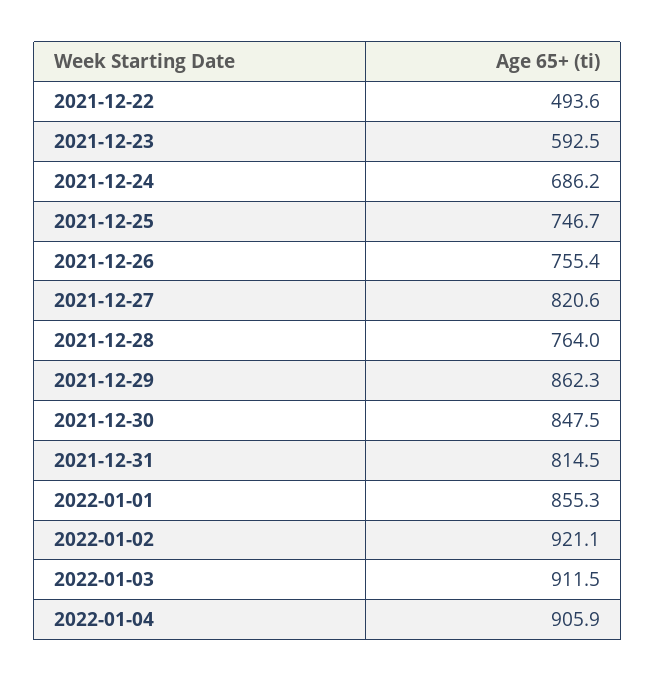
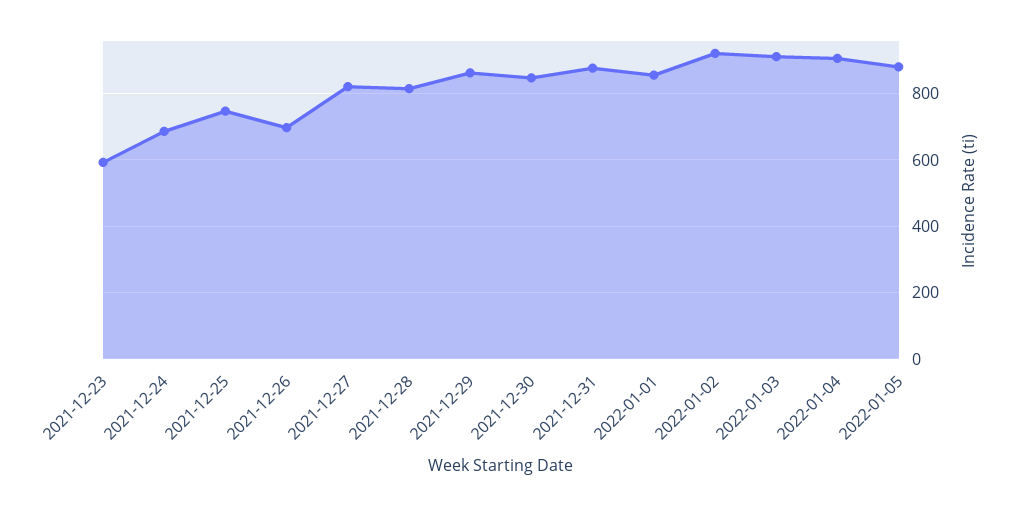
2021-12-22: 493.6 -> none
2021-12-26: 755.4 -> 700
2021-12-28: 764 -> 820
2021-12-31: 814.5 -> 880
2022-01-05: none -> 880

